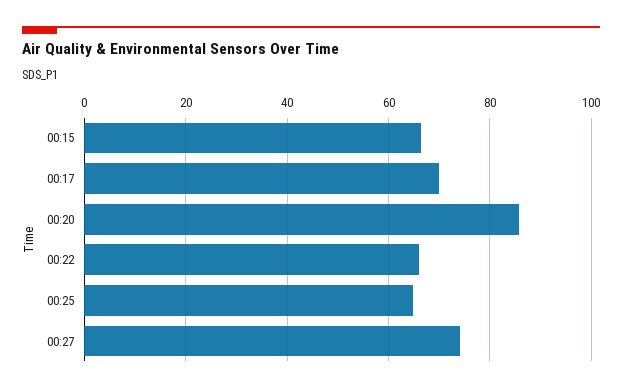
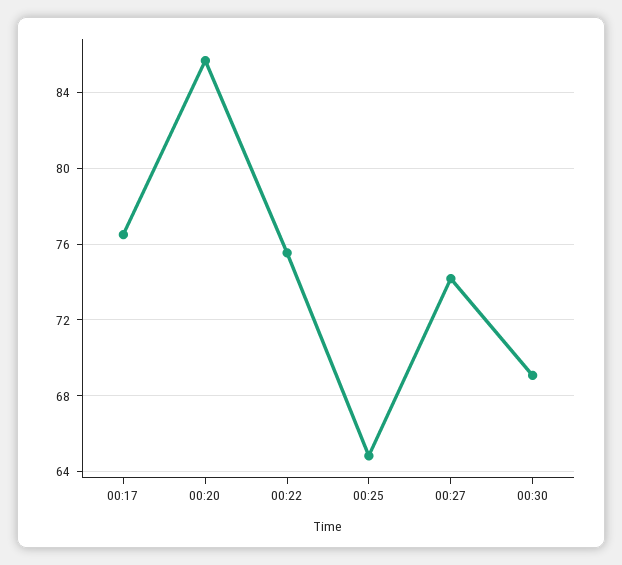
00:15: 66 -> none
00:17: 70 -> 76.5
00:22: 66 -> 75.5
00:30: none -> 69

